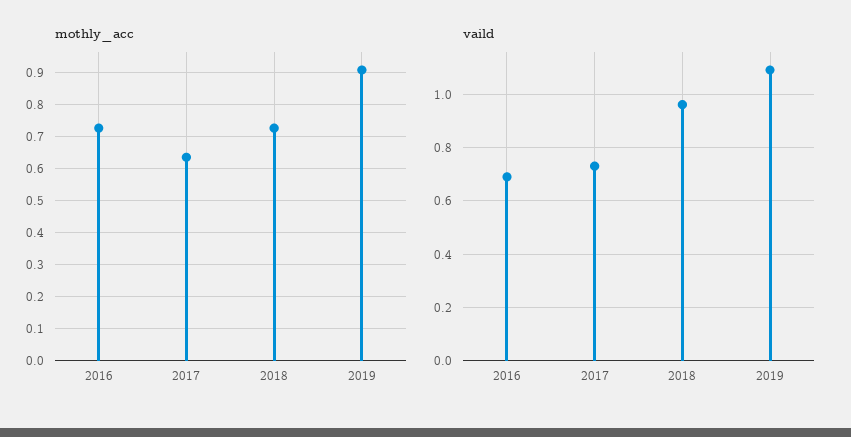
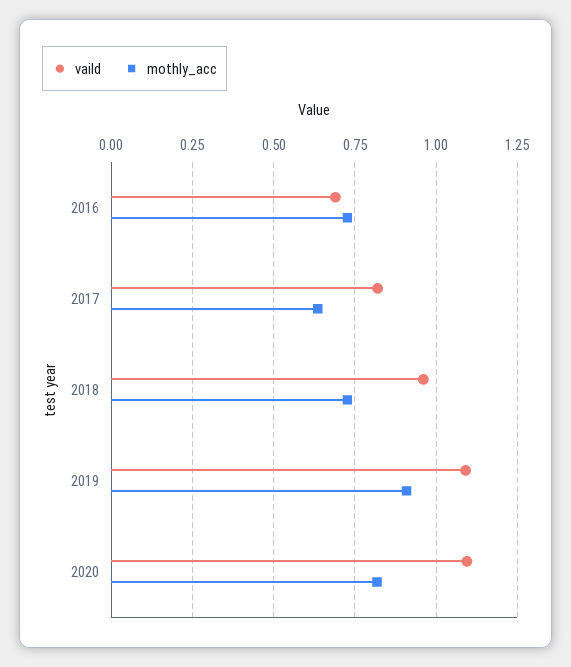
vaild, 2017: 0.725 -> 0.825
vaild, 2020: none -> 1.1
mothly_acc, 2020: none -> 0.825

